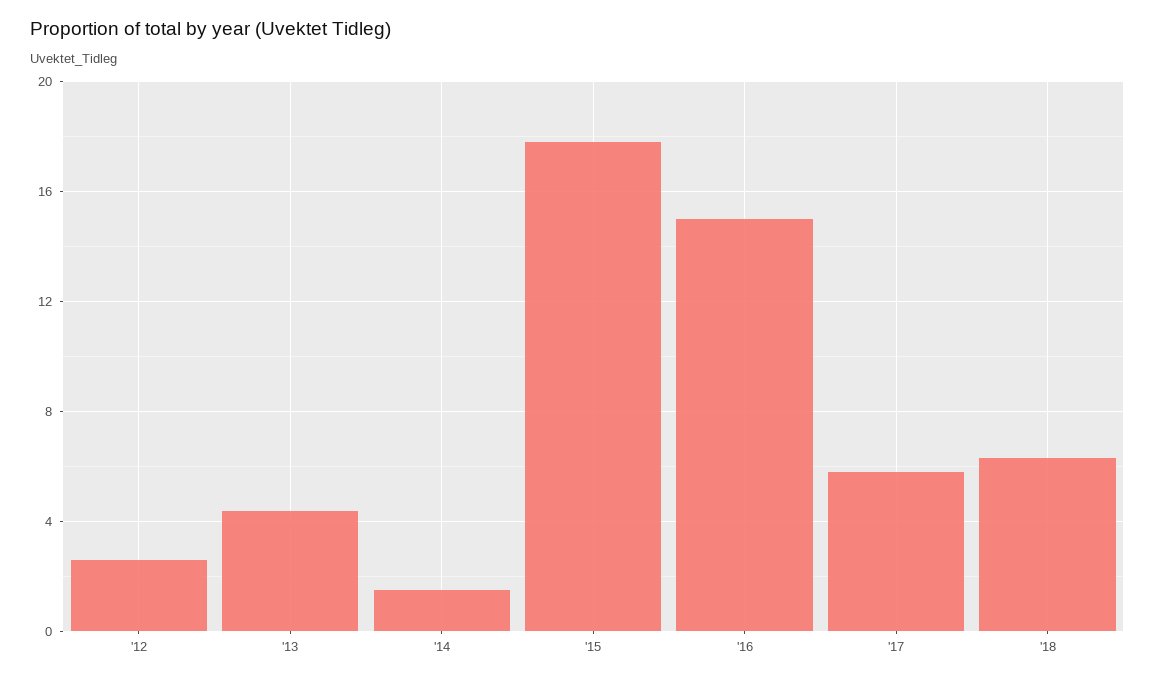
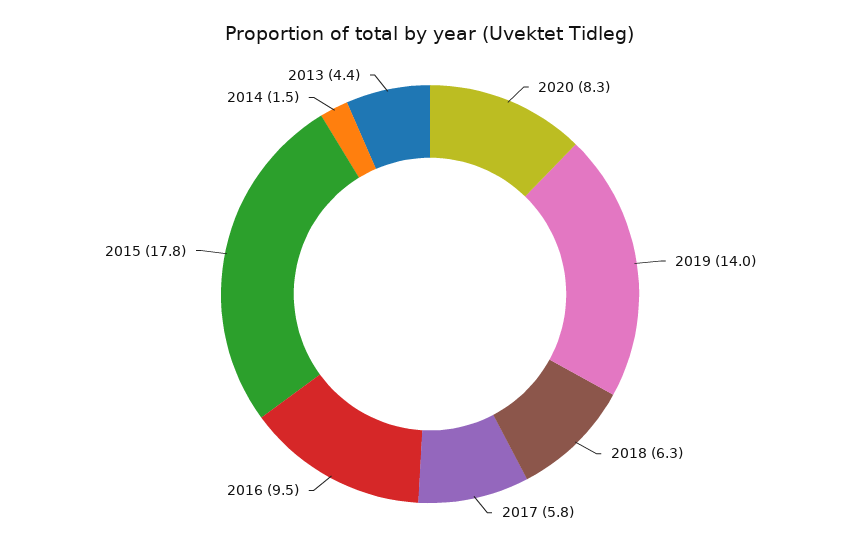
'12: 2.5 -> none
'16: 15 -> 9.5
2020: none -> 8.3
2019: none -> 14

